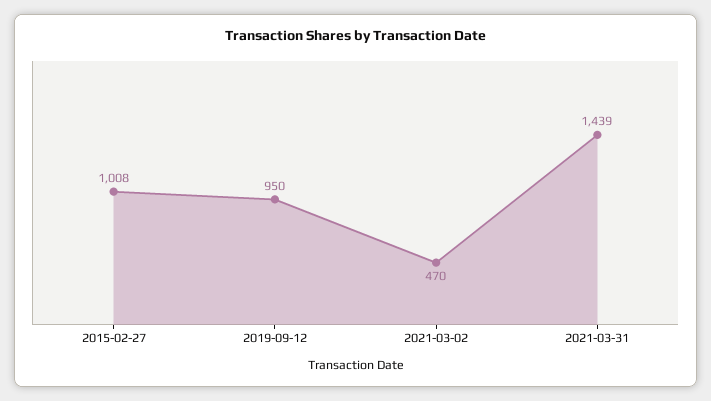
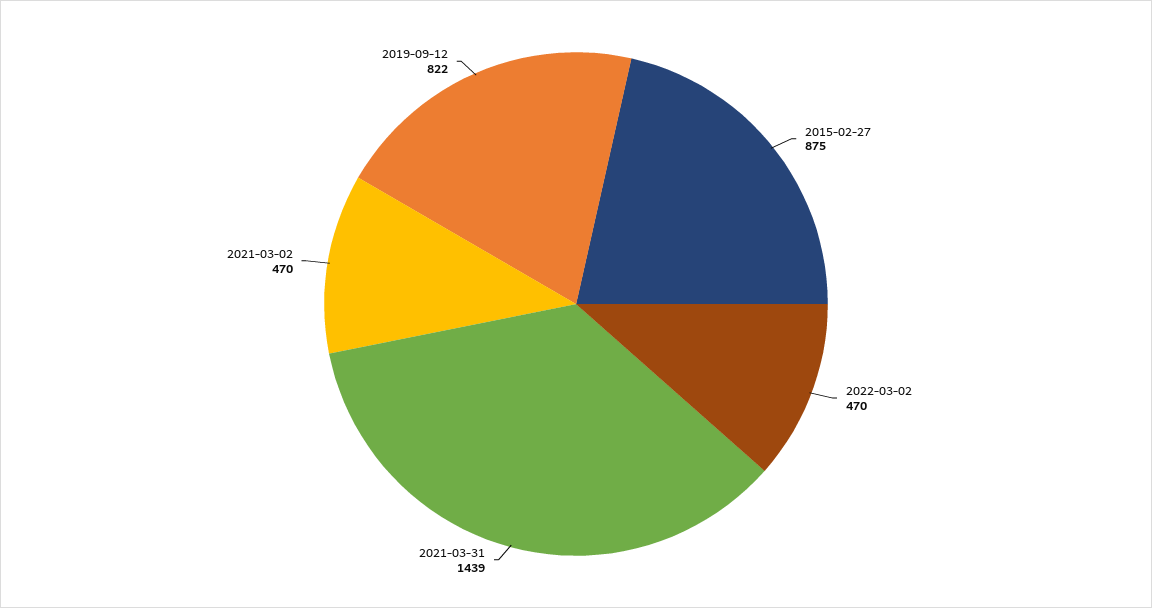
2015-02-27: 1008 -> 875
2019-09-12: 950 -> 822
2022-03-02: none -> 470

